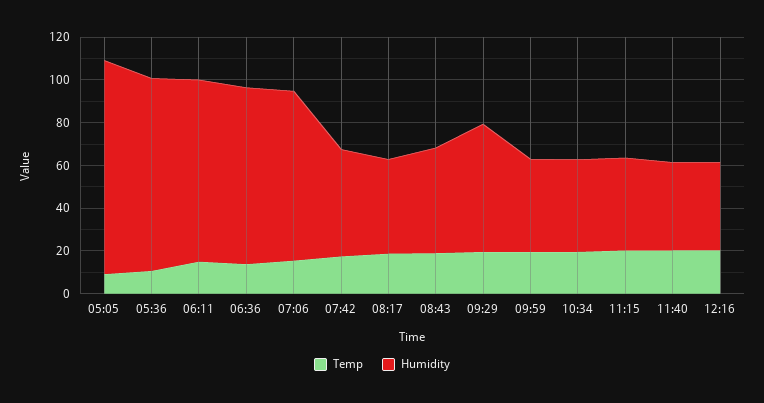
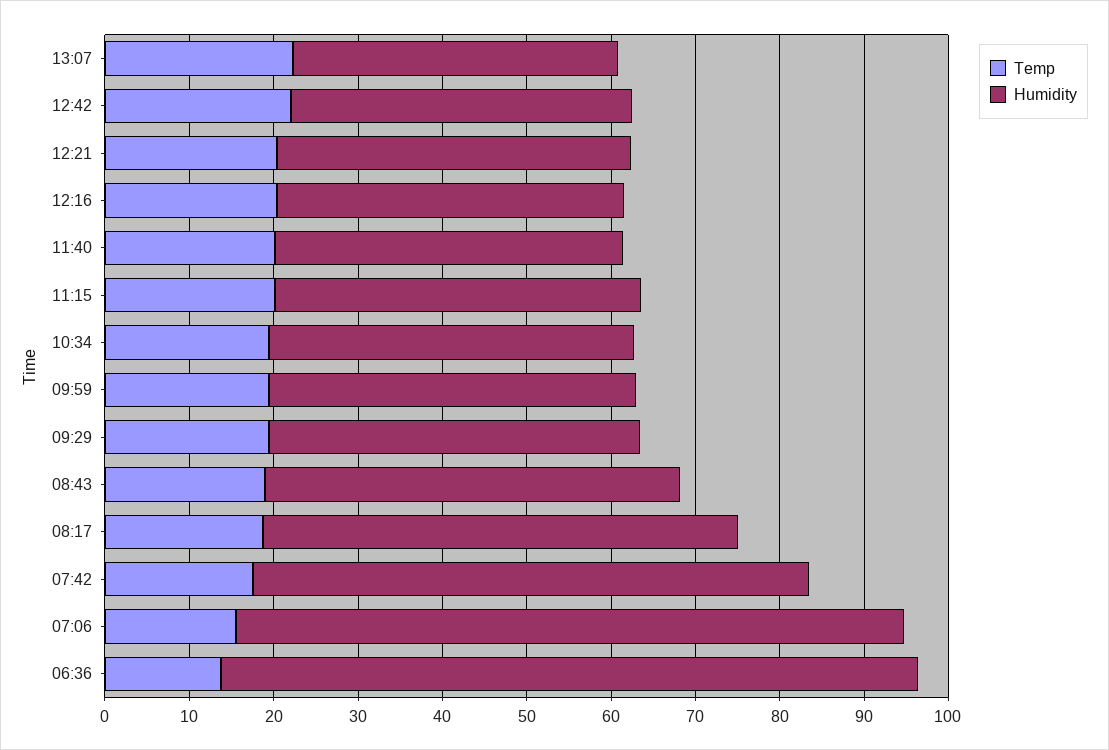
Temp, 05:05: 10 -> none
Humidity, 05:05: 100 -> none
Temp, 05:36: 10 -> none
Humidity, 05:36: 90 -> none
Temp, 06:11: 15 -> none
Humidity, 06:11: 85 -> none
Humidity, 07:42: 50 -> 66
Humidity, 08:17: 45 -> 56
Humidity, 09:29: 60 -> 44
Temp, 13:07: none -> 22
Humidity, 13:07: none -> 38
Temp, 12:42: none -> 22
Humidity, 12:42: none -> 40
Temp, 12:21: none -> 20
Humidity, 12:21: none -> 42

